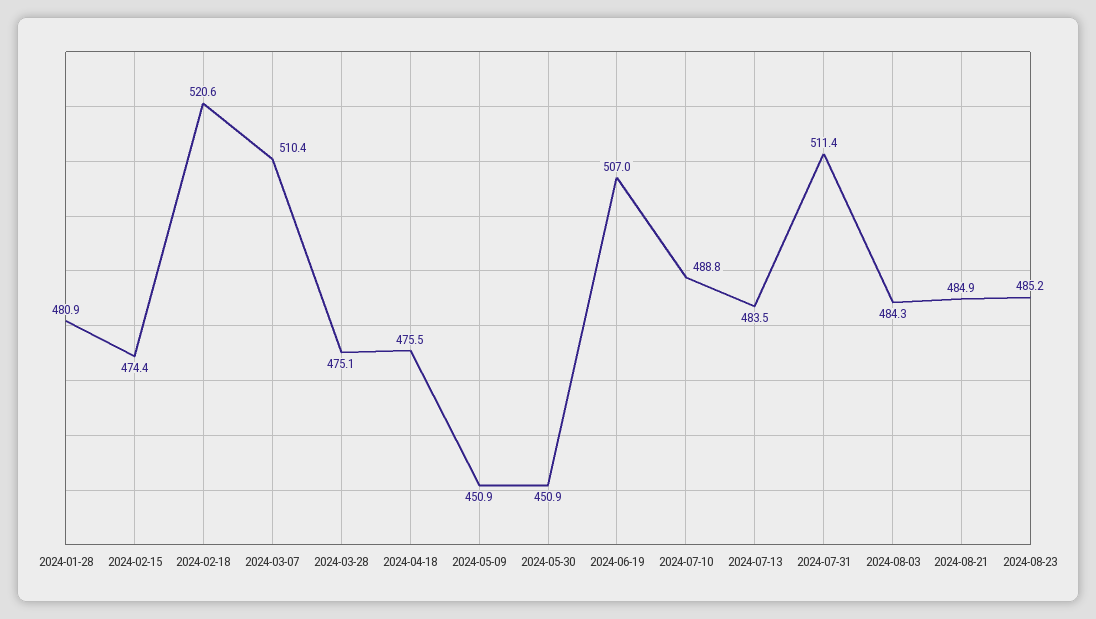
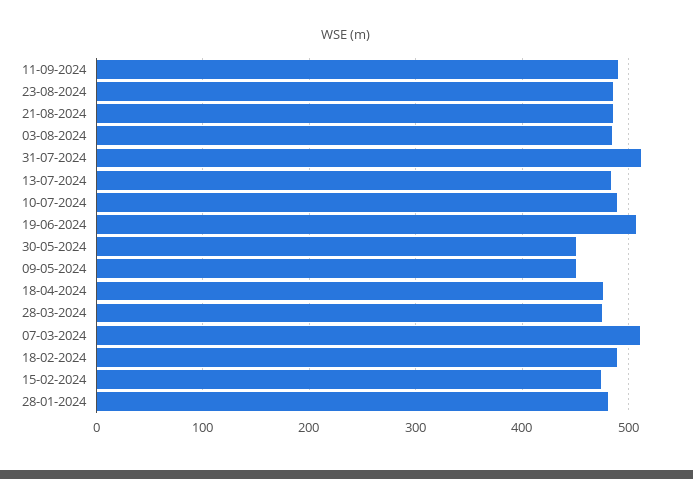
2024-02-18: 520.6 -> 490
11-09-2024: none -> 490

